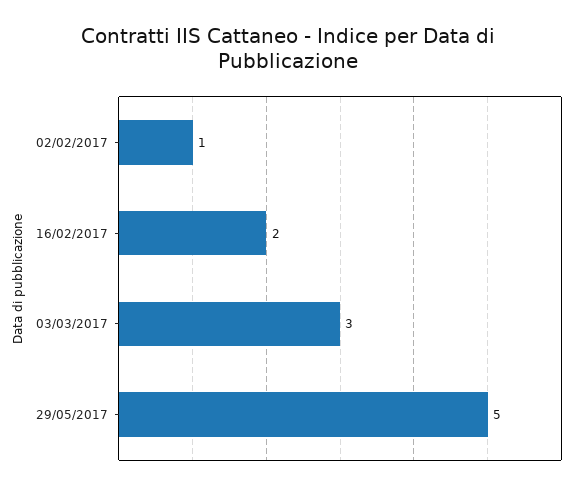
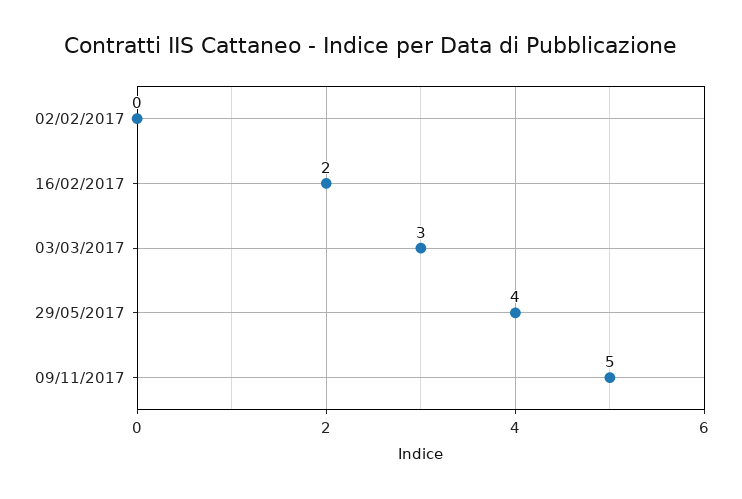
02/02/2017: 1 -> 0
29/05/2017: 5 -> 4
09/11/2017: none -> 5

